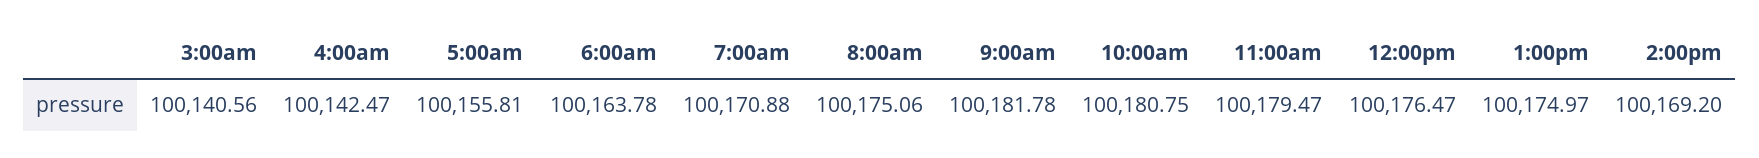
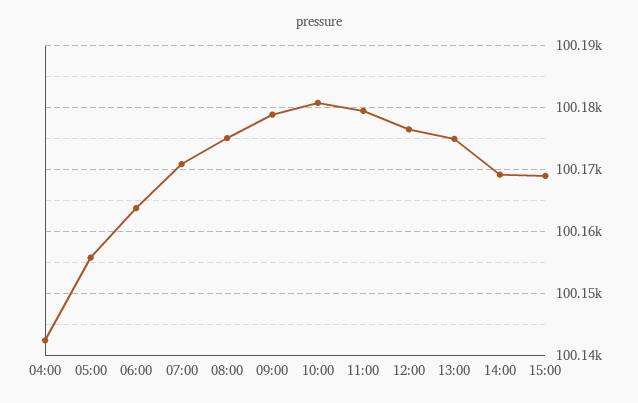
3:00am: 100140.56 -> none
9:00am: 100181.78 -> 100179
15:00: none -> 100169

